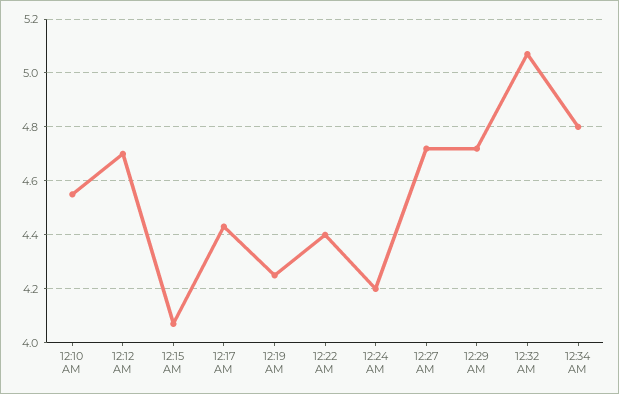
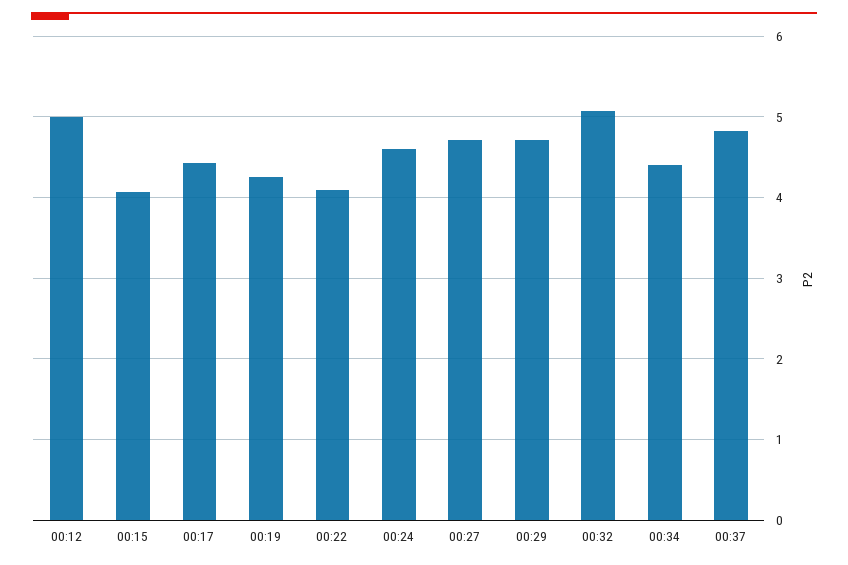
12:10 AM: 4.55 -> none
12:12 AM: 4.7 -> 5
12:22 AM: 4.4 -> 4.1
12:24 AM: 4.2 -> 4.6
12:34 AM: 4.8 -> 4.4
00:37: none -> 4.8

